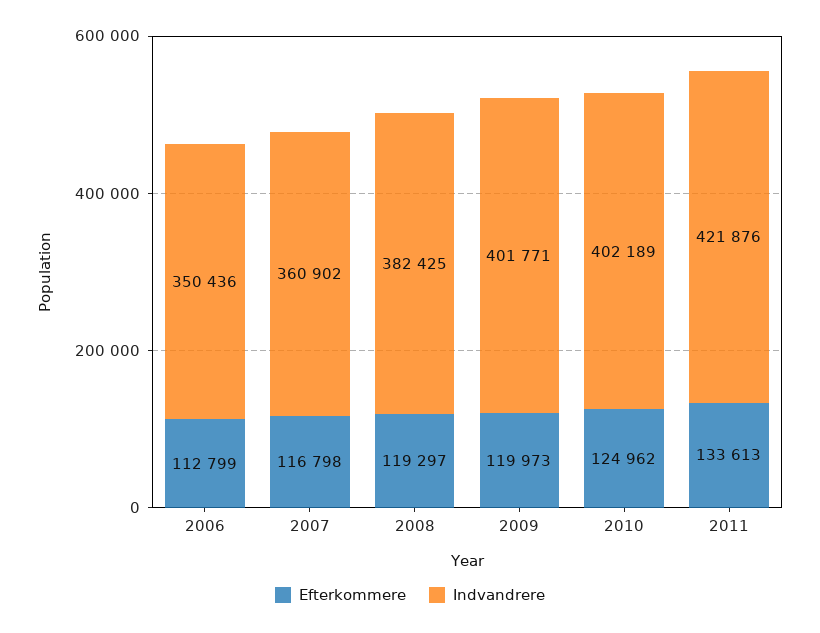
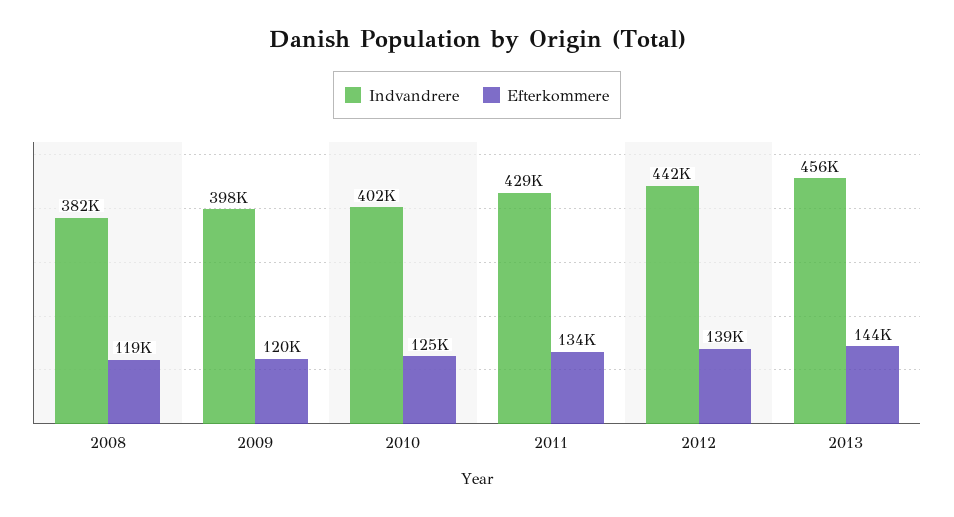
Efterkommere, 2006: 112799 -> none
Indvandrere, 2006: 350436 -> none
Efterkommere, 2007: 116798 -> none
Indvandrere, 2007: 360902 -> none
Indvandrere, 2009: 401771 -> 398000
Indvandrere, 2011: 421876 -> 429000
Indvandrere, 2012: none -> 442000
Efterkommere, 2012: none -> 139000
Indvandrere, 2013: none -> 456000
Efterkommere, 2013: none -> 144000

